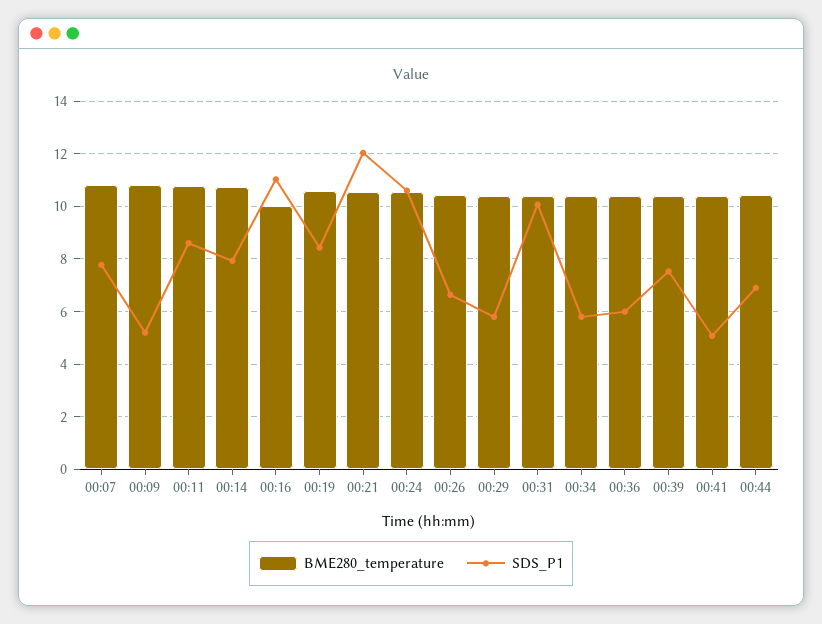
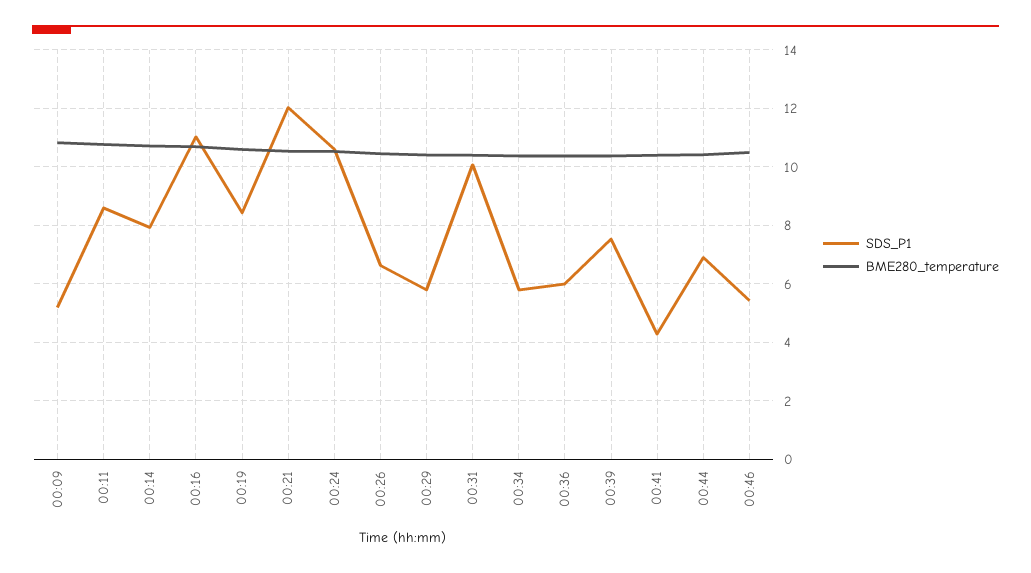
BME280_temperature, 00:07: 10.75 -> none
SDS_P1, 00:07: 7.75 -> none
BME280_temperature, 00:16: 10 -> 10.75
SDS_P1, 00:41: 5 -> 4.25
SDS_P1, 00:46: none -> 5.5
BME280_temperature, 00:46: none -> 10.5

